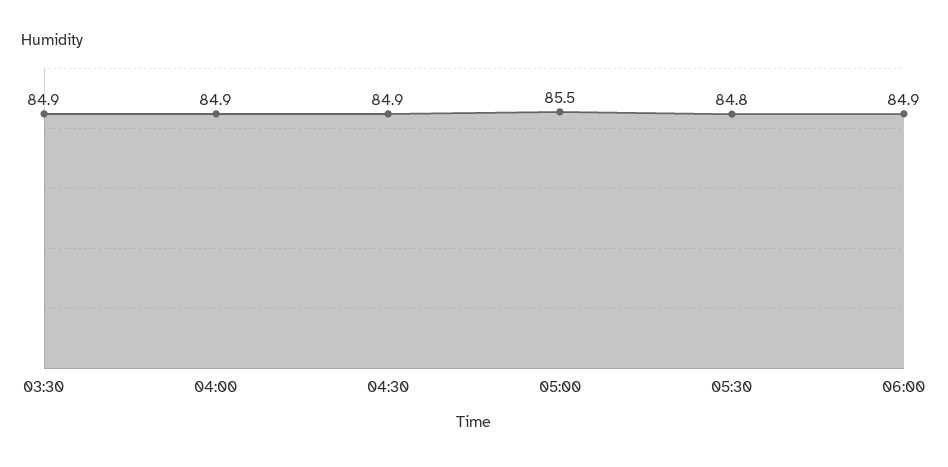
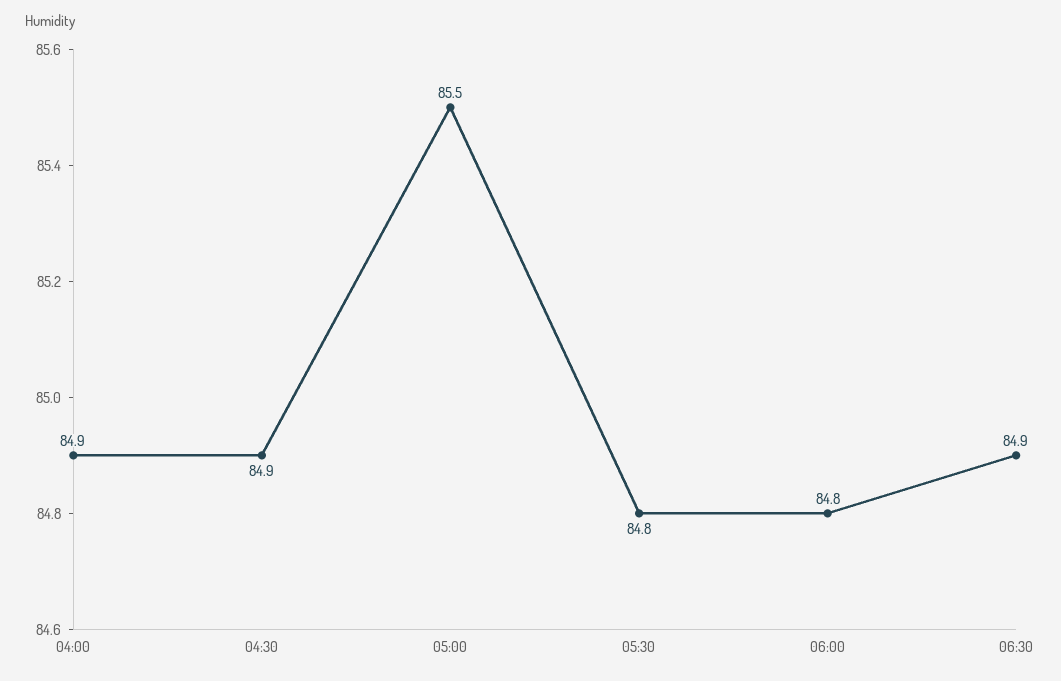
03:30: 84.9 -> none
06:00: 84.9 -> 84.8
06:30: none -> 84.9

